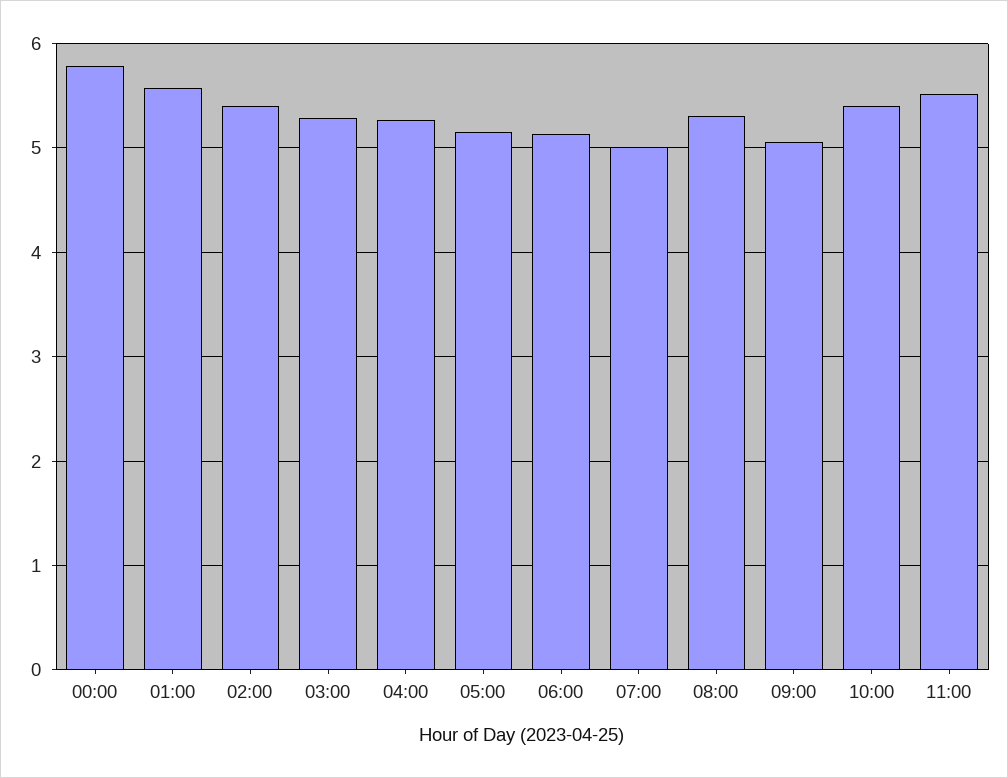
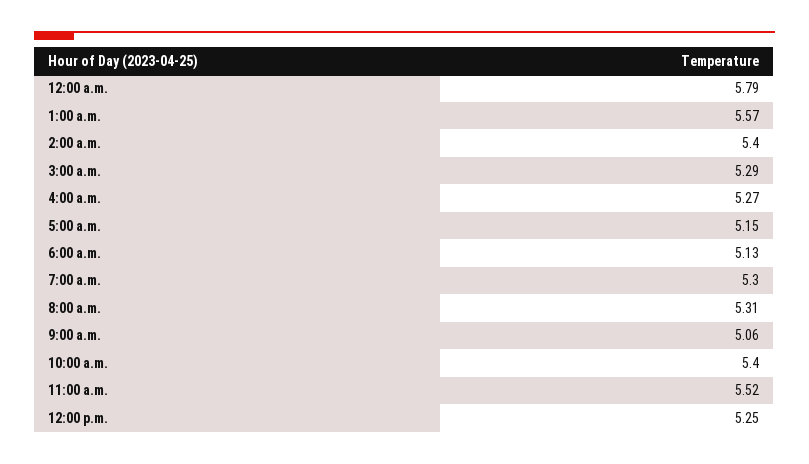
07:00: 5 -> 5.3
12:00 p.m.: none -> 5.25

